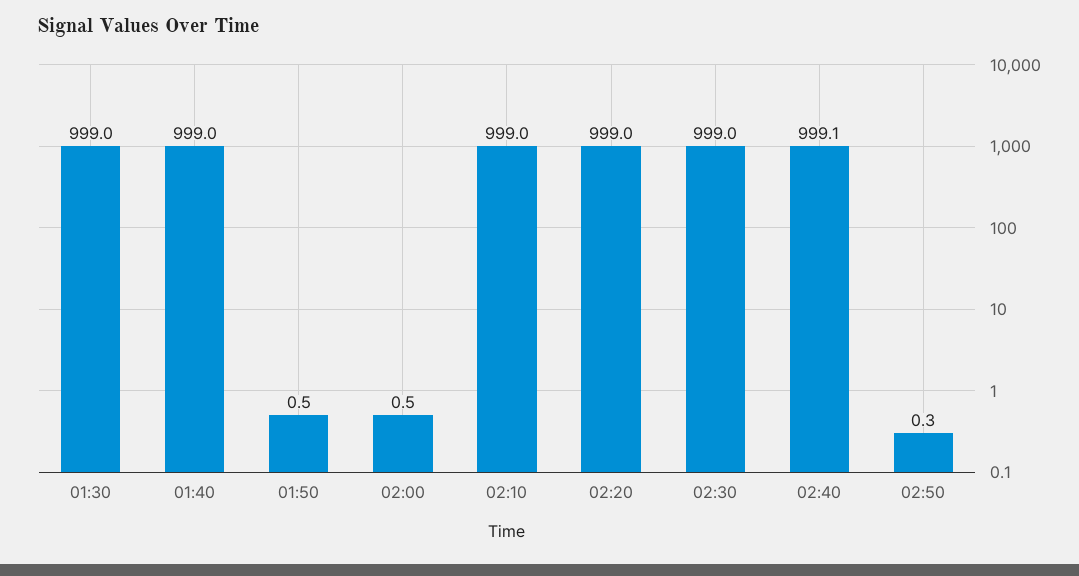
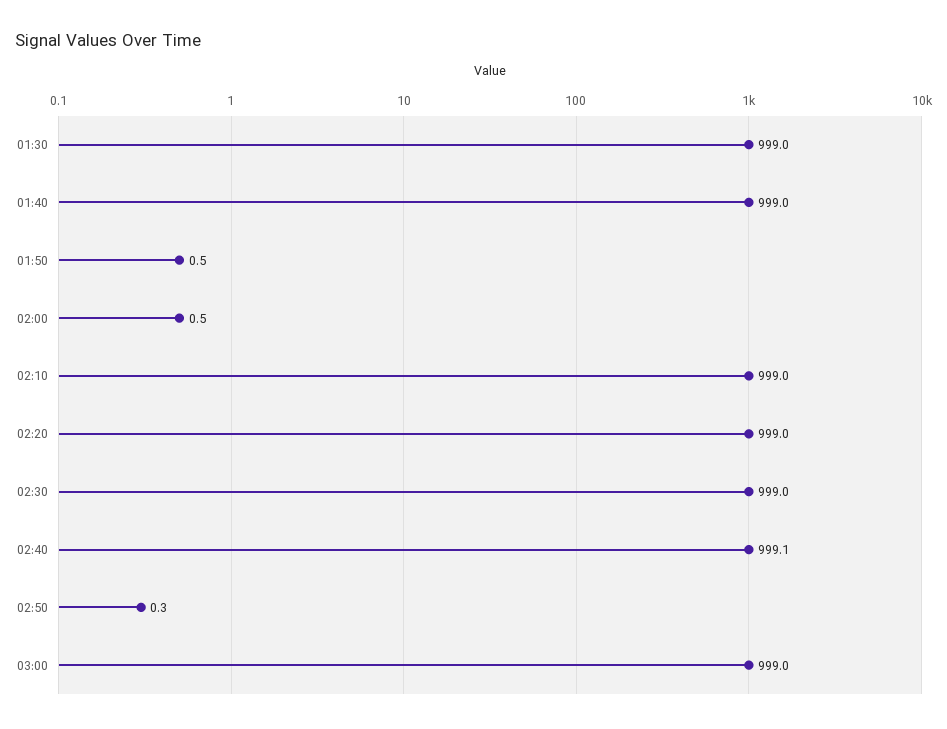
03:00: none -> 999

